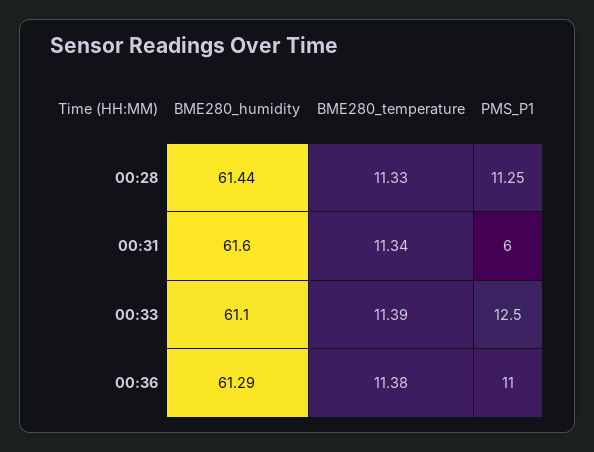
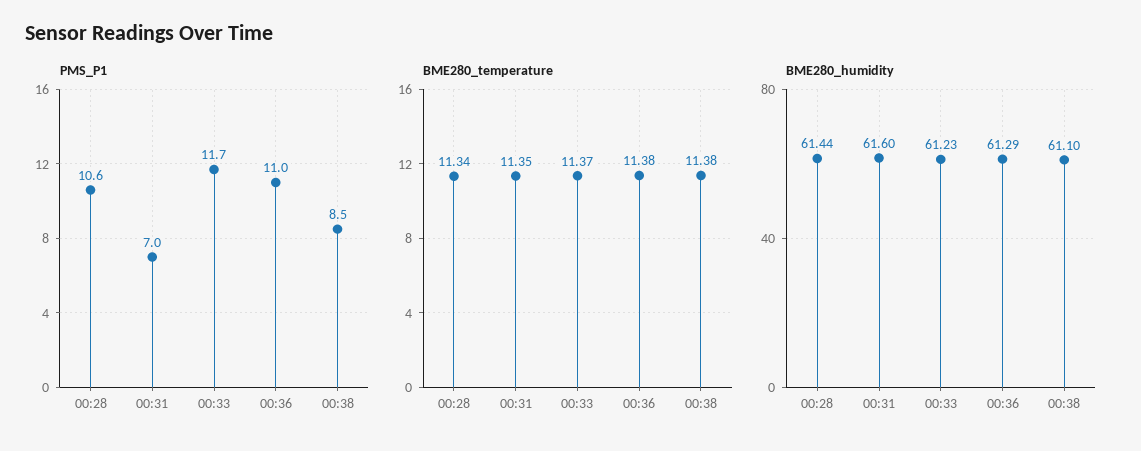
BME280_temperature, 00:28: 11.33 -> 11.34
PMS_P1, 00:28: 11.25 -> 10.6
BME280_temperature, 00:31: 11.34 -> 11.35
PMS_P1, 00:31: 6 -> 7
BME280_humidity, 00:33: 61.1 -> 61.23
BME280_temperature, 00:33: 11.39 -> 11.37
PMS_P1, 00:33: 12.5 -> 11.7
PMS_P1, 00:38: none -> 8.5
BME280_temperature, 00:38: none -> 11.38
BME280_humidity, 00:38: none -> 61.1

